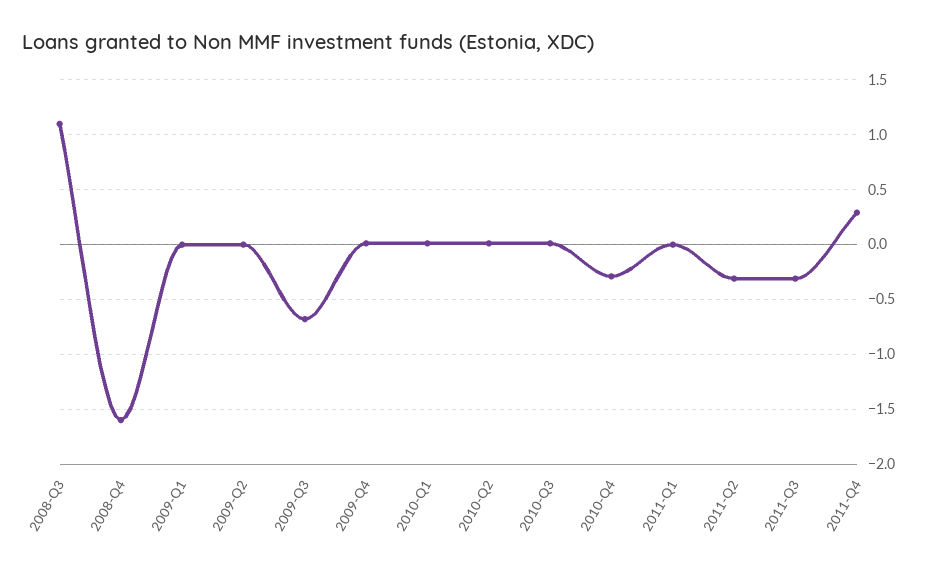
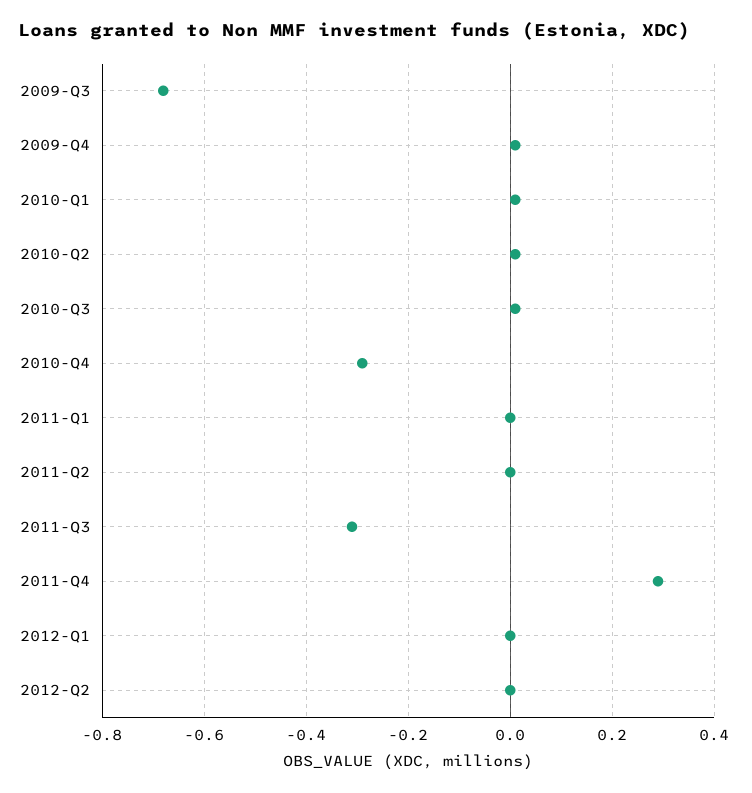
2008-Q3: 1.1 -> none
2008-Q4: -1.6 -> none
2009-Q1: 0 -> none
2009-Q2: 0 -> none
2011-Q2: -0.3 -> 0
2012-Q1: none -> 0
2012-Q2: none -> 0

